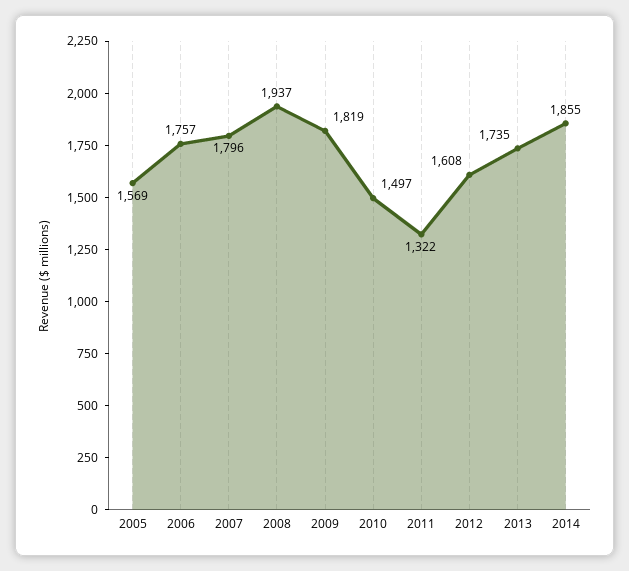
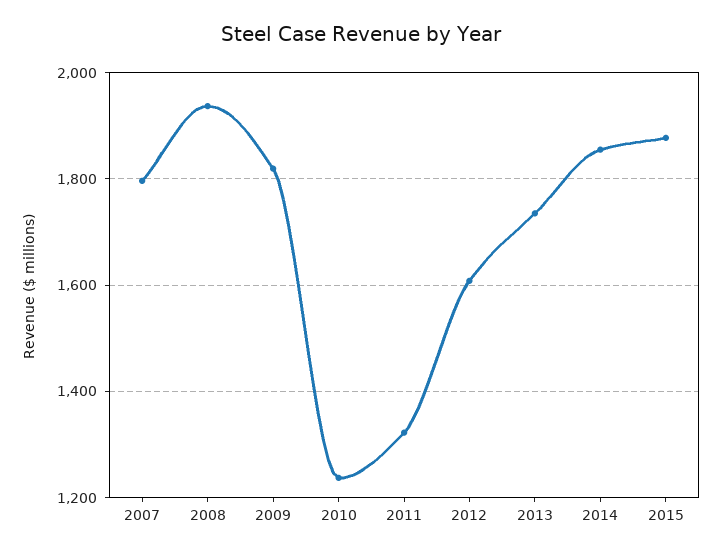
2005: 1569 -> none
2006: 1757 -> none
2010: 1497 -> 1240
2015: none -> 1880

